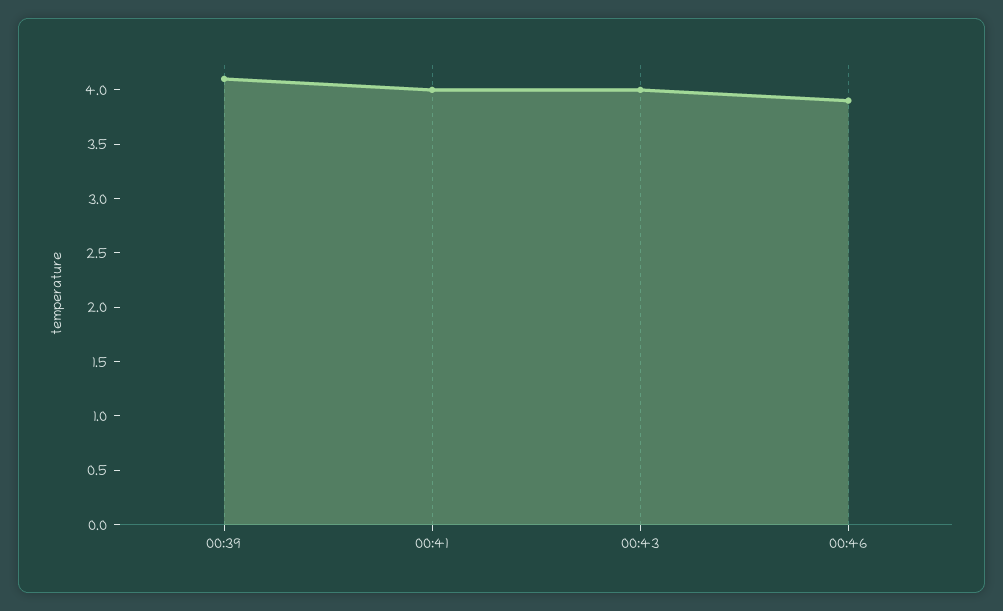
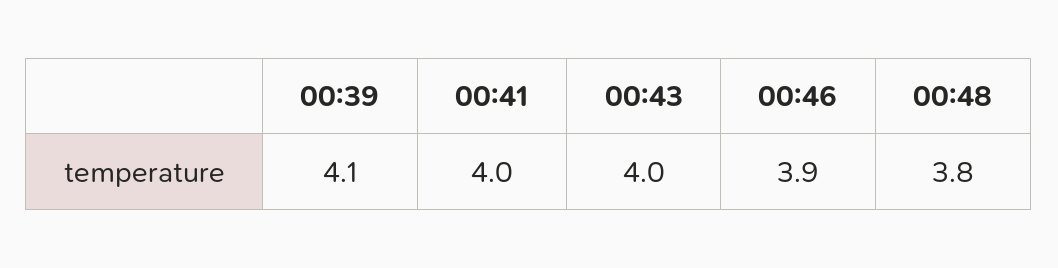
00:48: none -> 3.8

